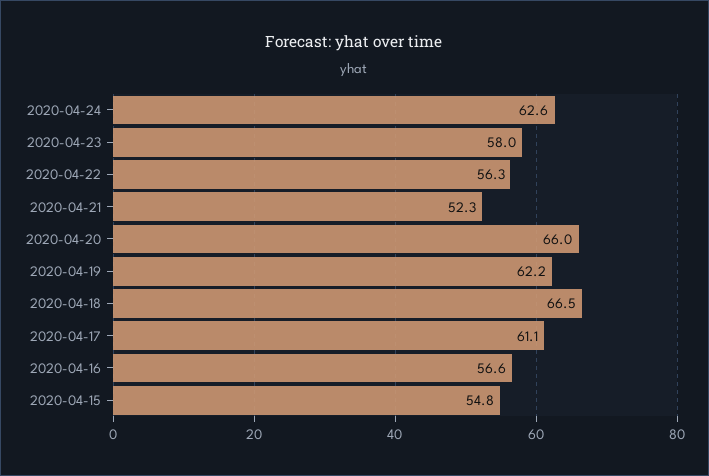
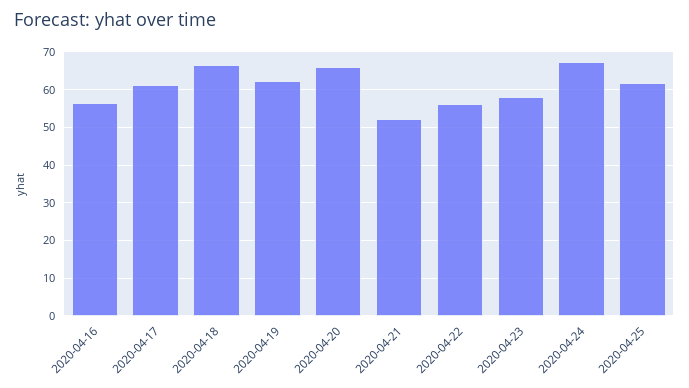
2020-04-24: 62.6 -> 68
2020-04-15: 54.8 -> none
2020-04-25: none -> 62

